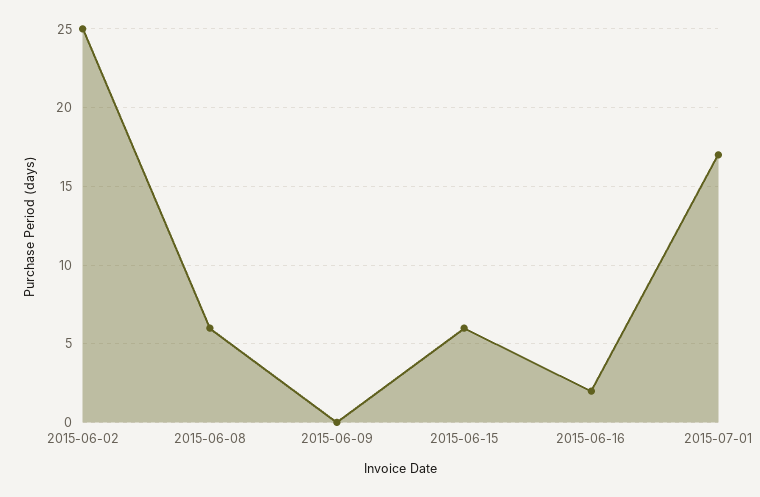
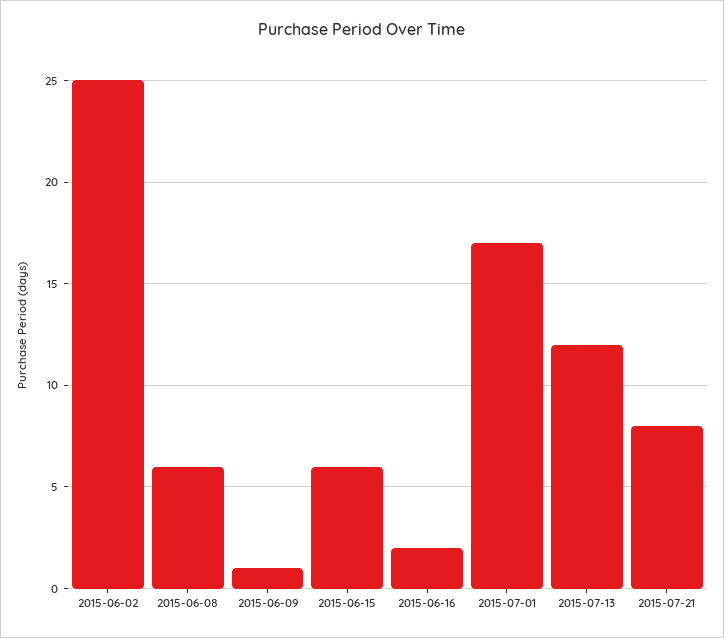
2015-06-09: 0 -> 1
2015-07-13: none -> 12
2015-07-21: none -> 8

